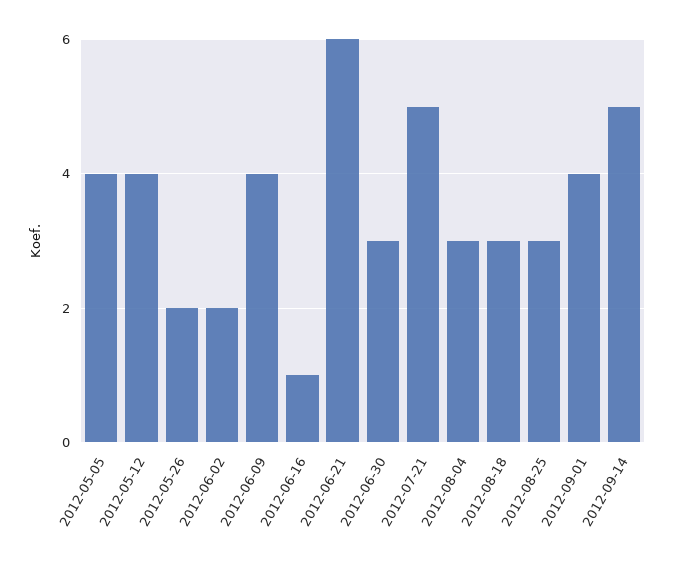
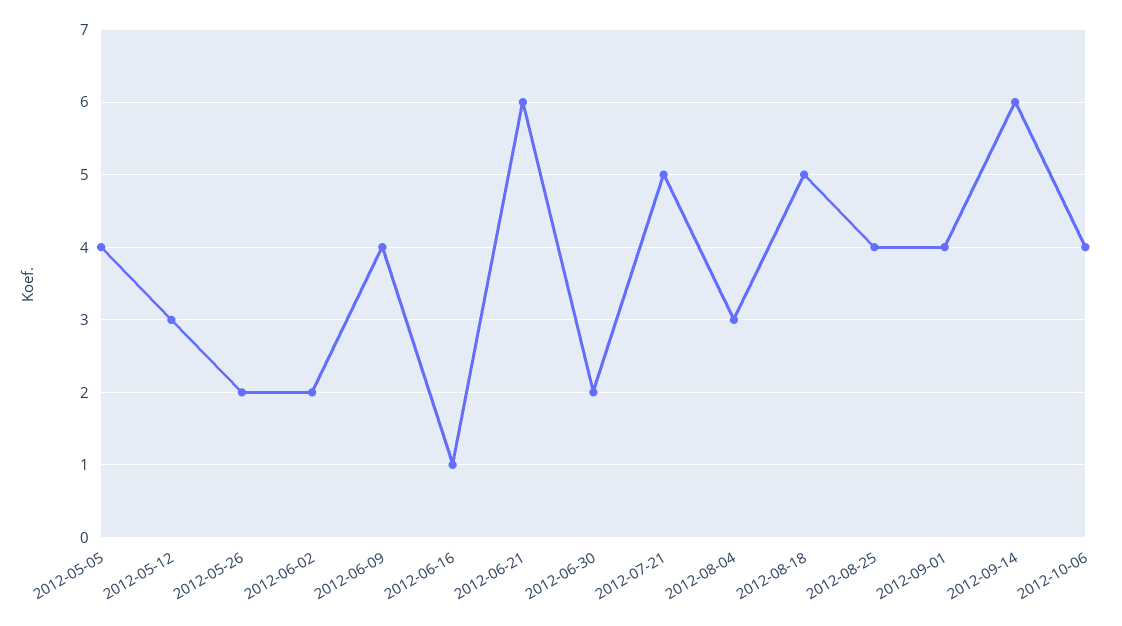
2012-05-12: 4 -> 3
2012-06-30: 3 -> 2
2012-08-18: 3 -> 5
2012-08-25: 3 -> 4
2012-09-14: 5 -> 6
2012-10-06: none -> 4

